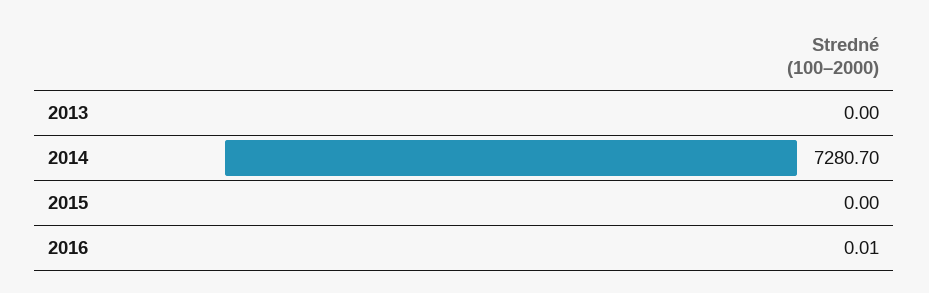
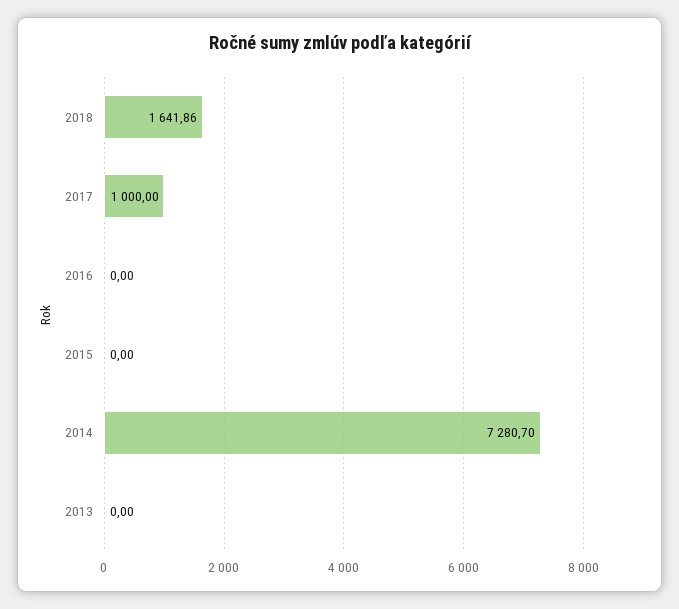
2016: 0.01 -> 0
2018: none -> 1641.86
2017: none -> 1000

